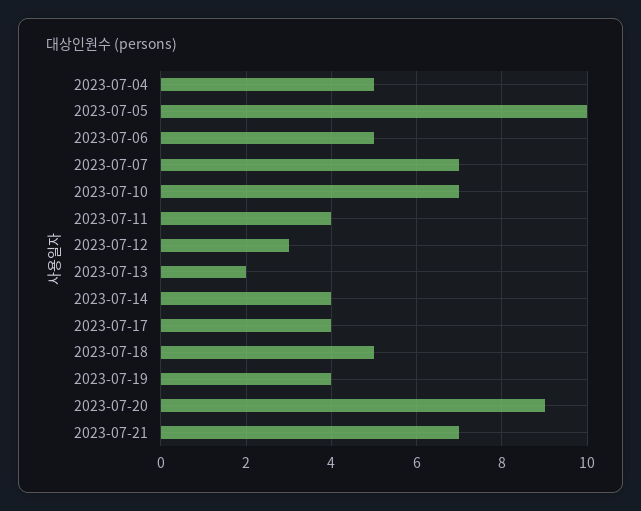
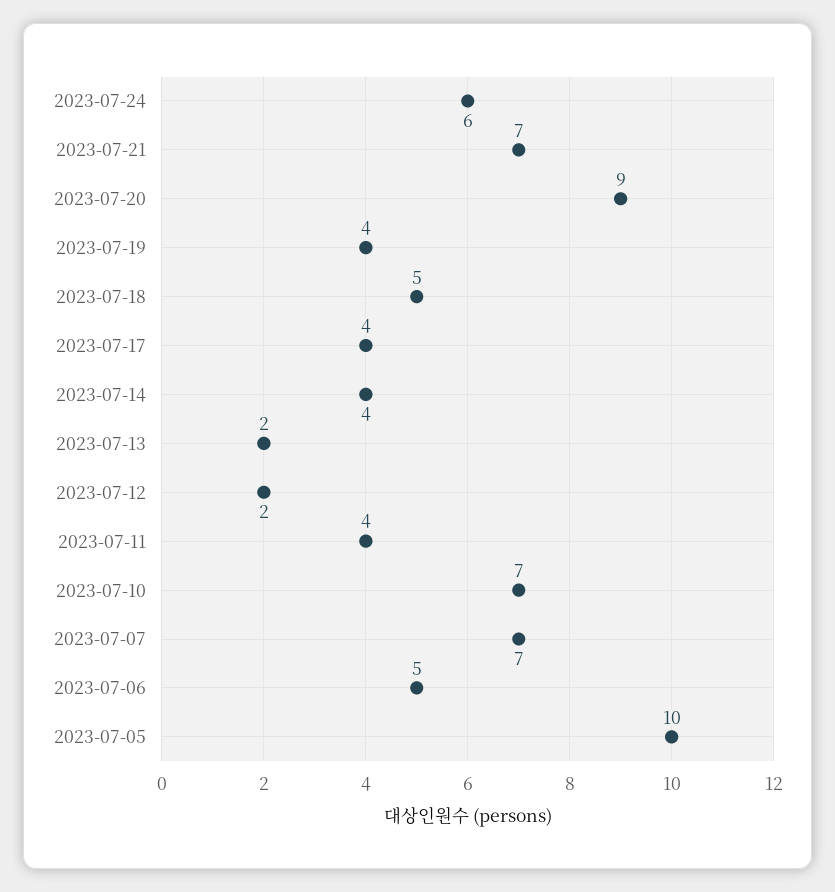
2023-07-04: 5 -> none
2023-07-12: 3 -> 2
2023-07-24: none -> 6

